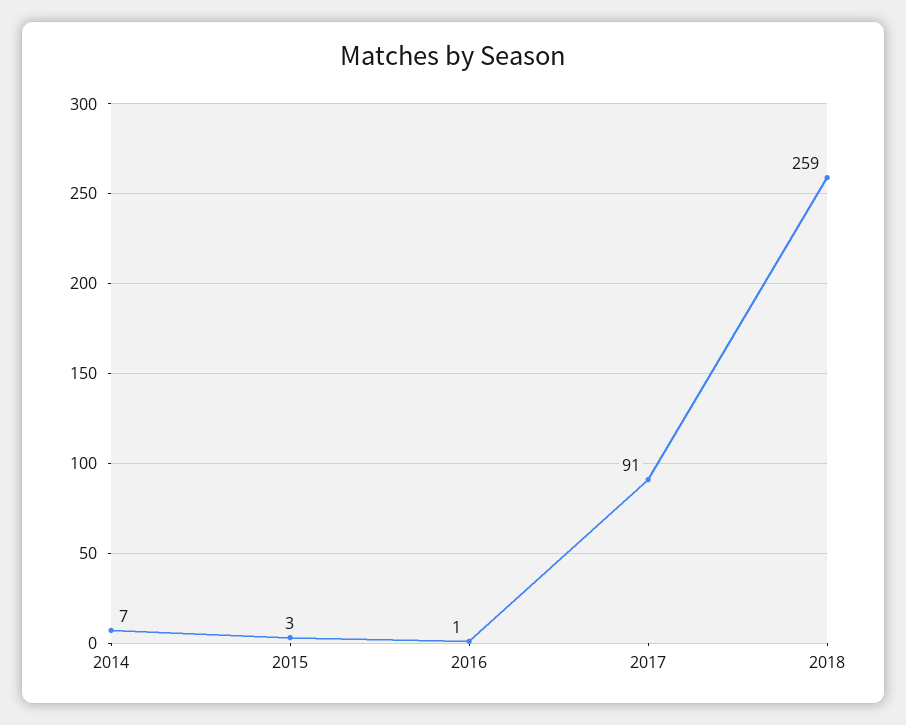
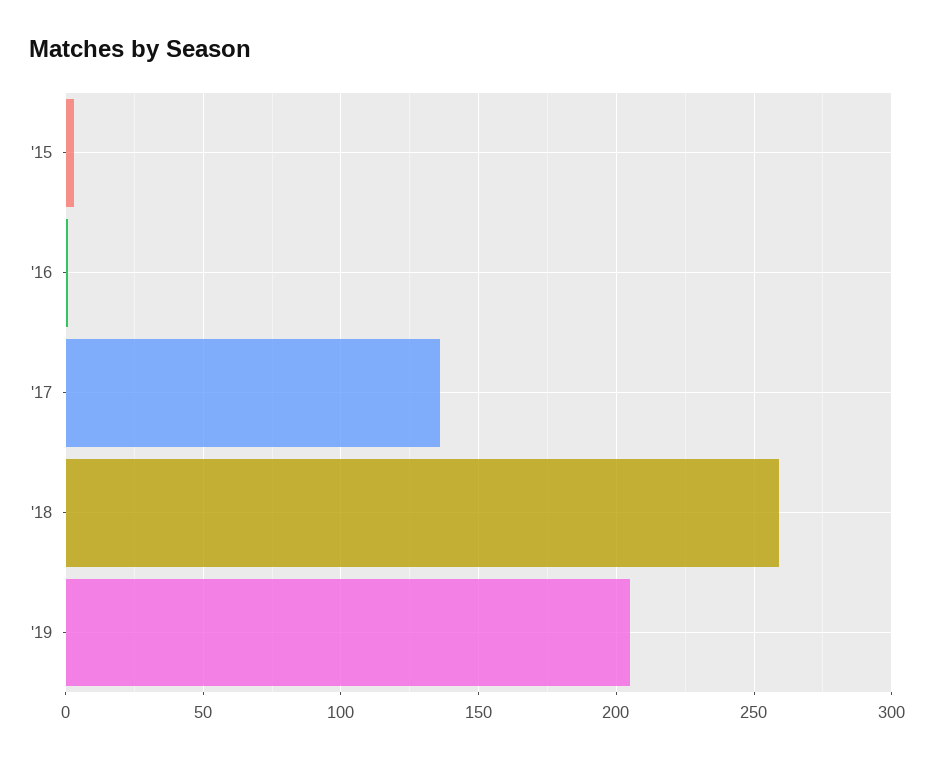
2014: 7 -> none
2017: 91 -> 135
'19: none -> 205

